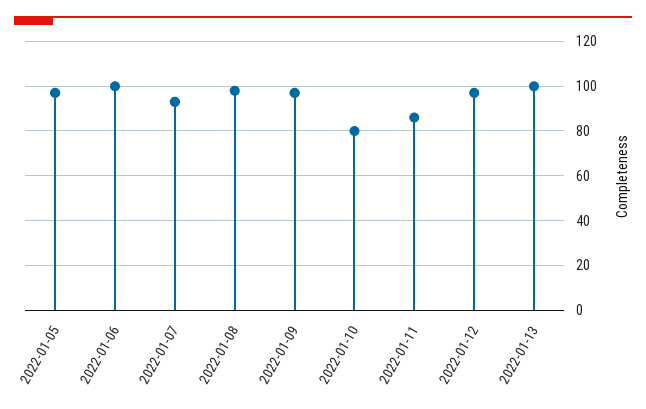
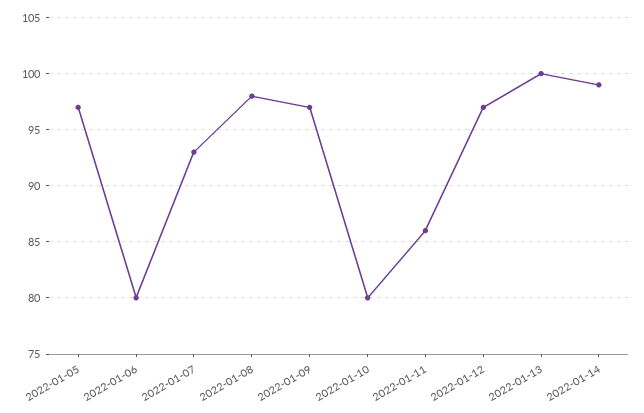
2022-01-06: 100 -> 80
2022-01-14: none -> 99

